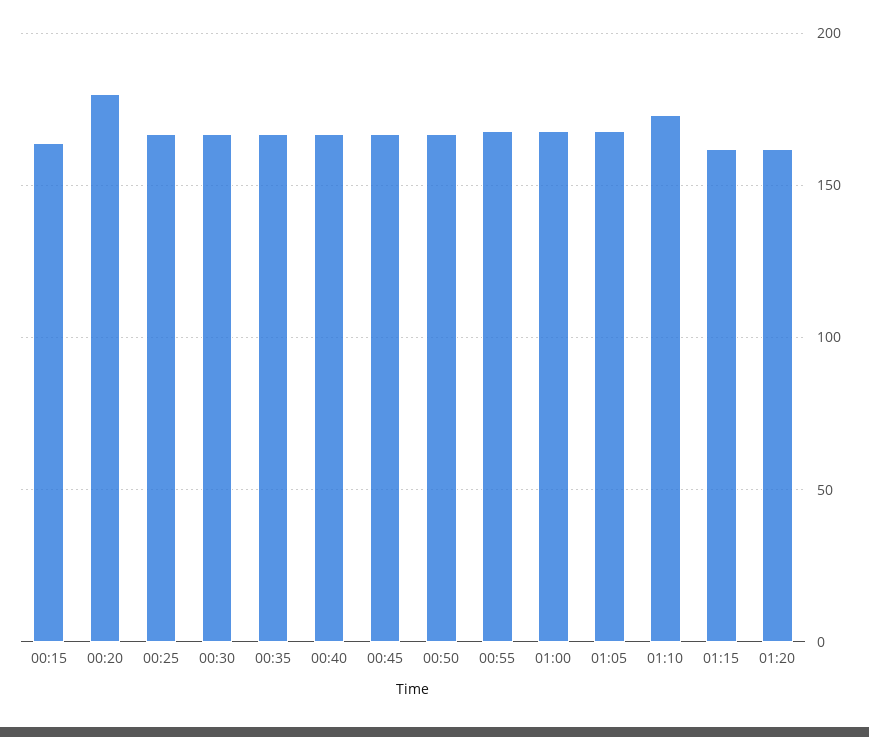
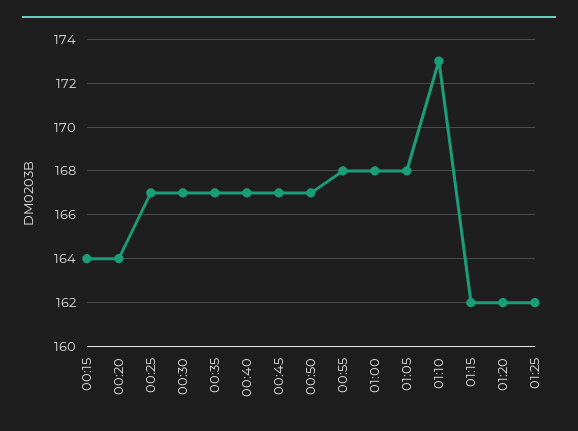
00:20: 180 -> 164
01:25: none -> 162

